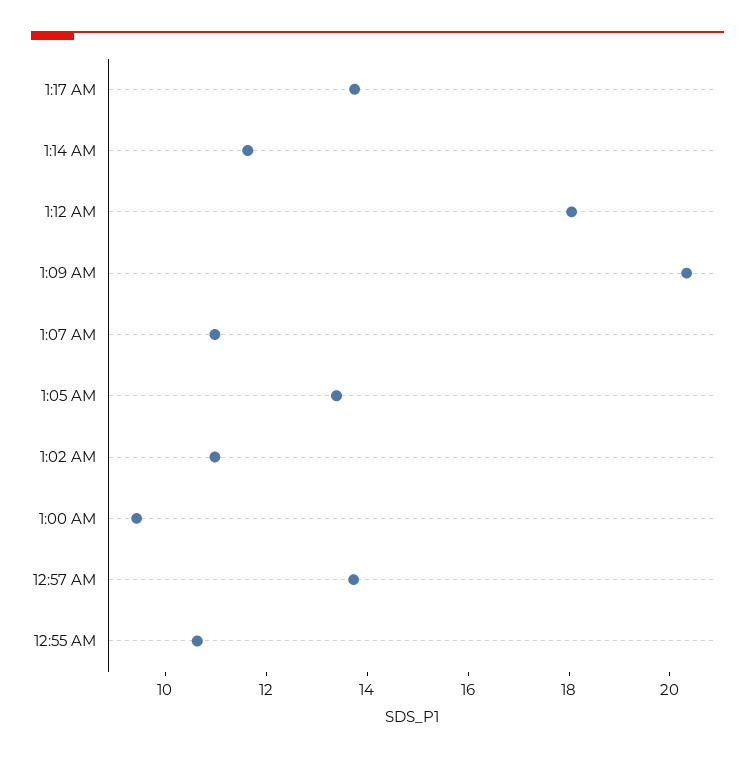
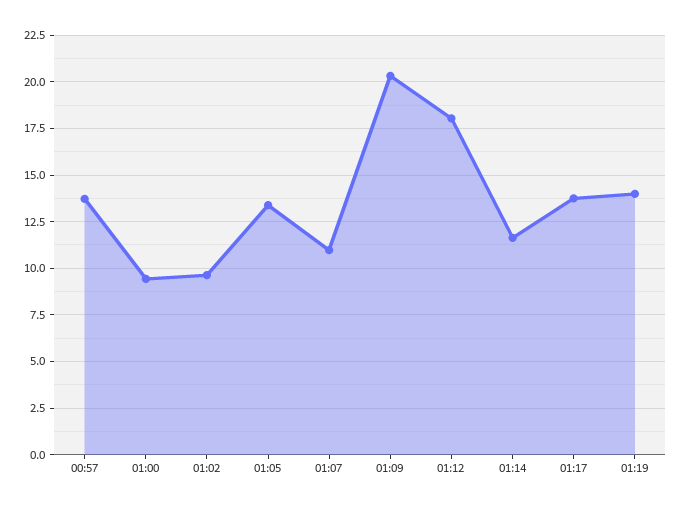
1:02 AM: 11 -> 9.5
12:55 AM: 10.5 -> none
01:19: none -> 14

